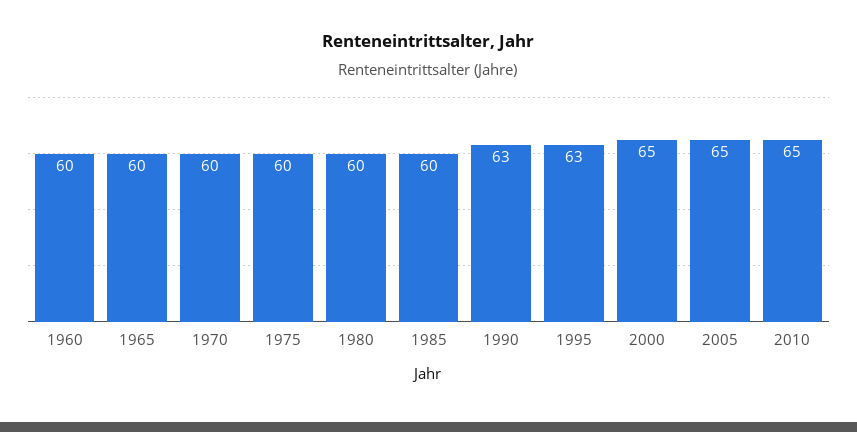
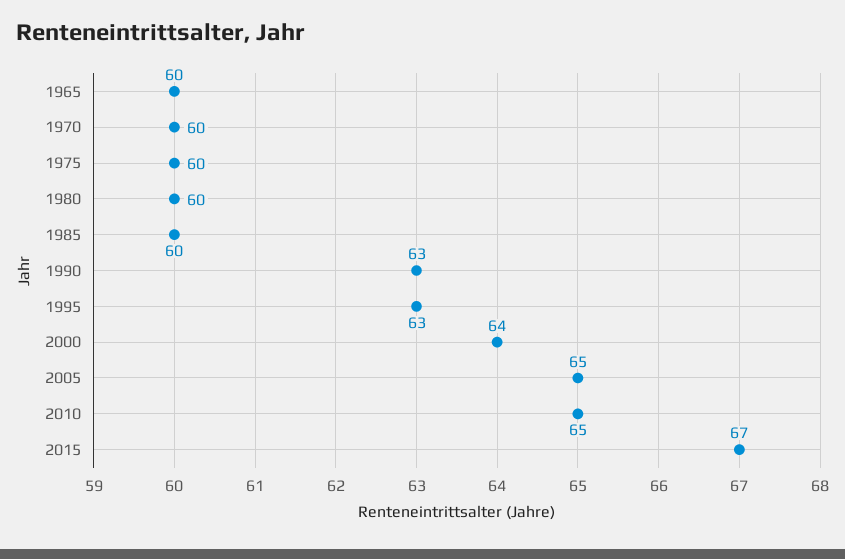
1960: 60 -> none
2000: 65 -> 64
2015: none -> 67

